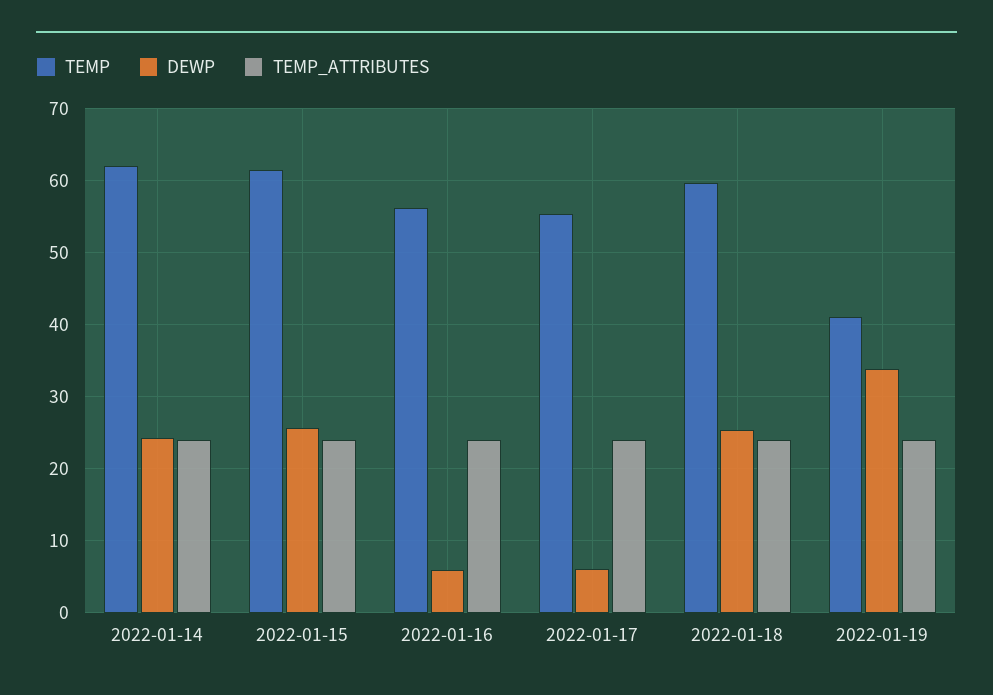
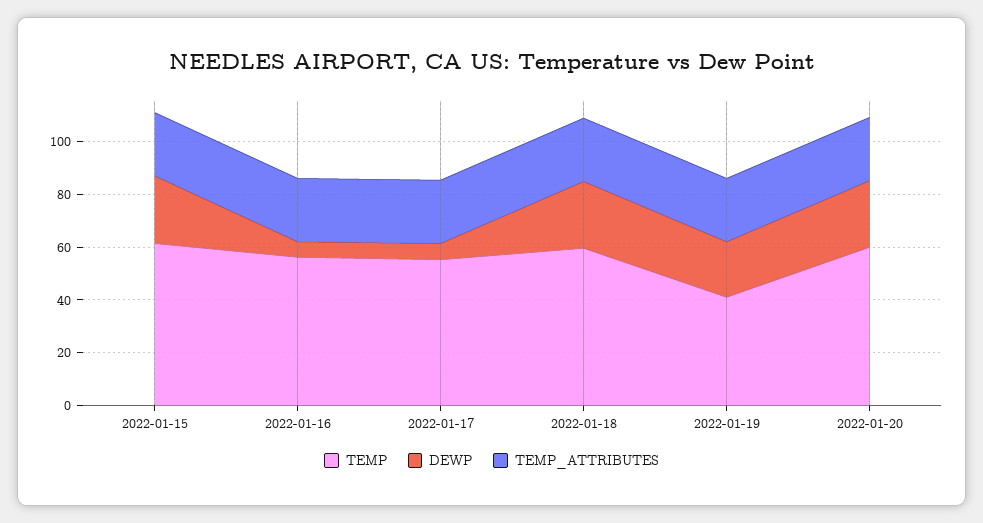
TEMP, 2022-01-14: 62 -> none
DEWP, 2022-01-14: 24 -> none
TEMP_ATTRIBUTES, 2022-01-14: 24 -> none
DEWP, 2022-01-19: 34 -> 20
TEMP, 2022-01-20: none -> 60
DEWP, 2022-01-20: none -> 25
TEMP_ATTRIBUTES, 2022-01-20: none -> 25

